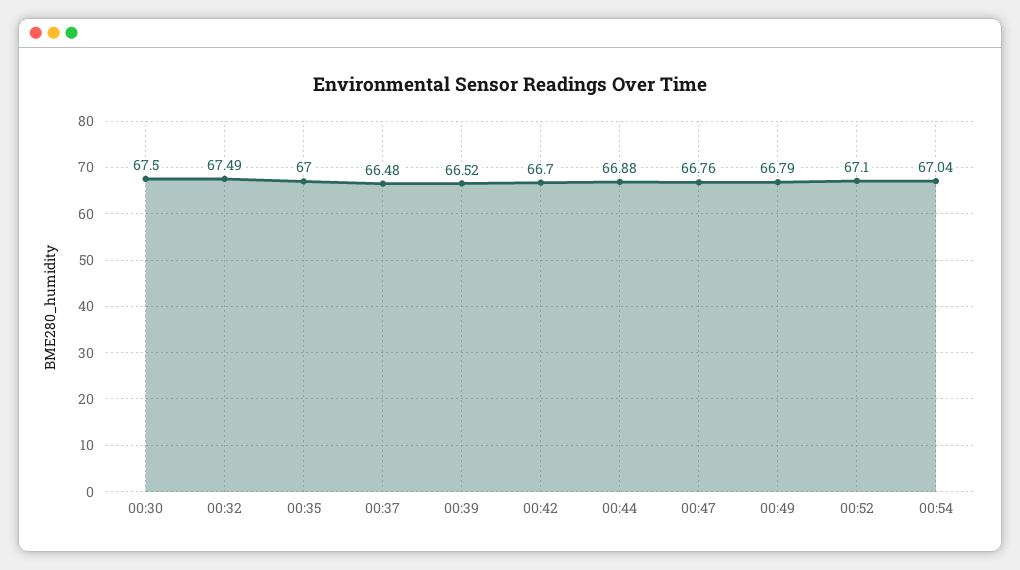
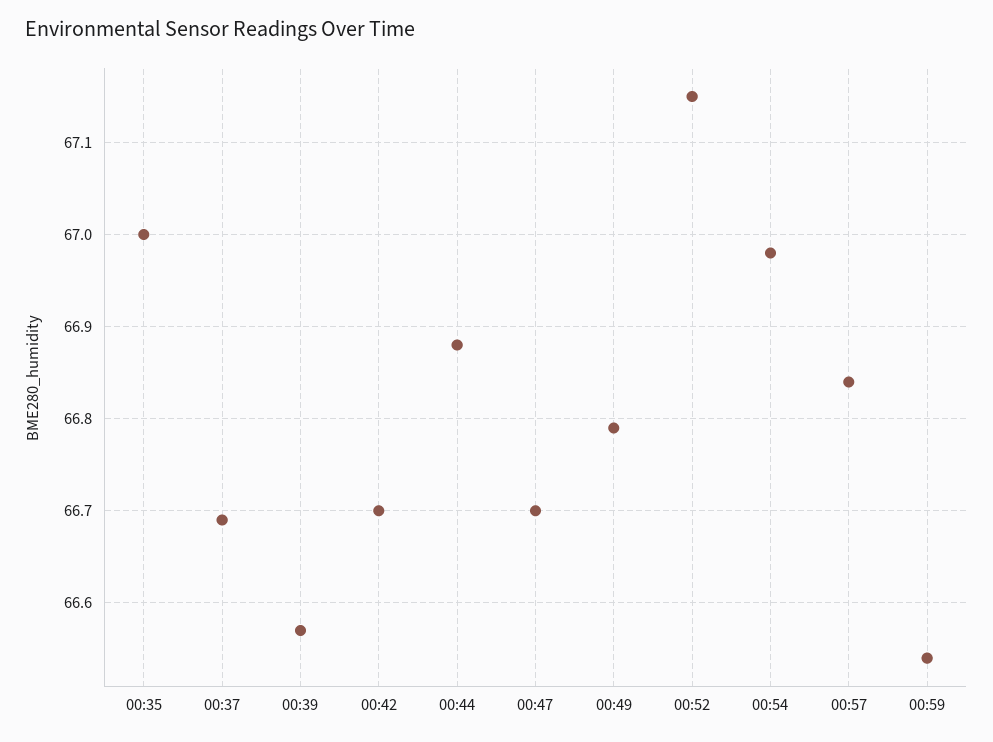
00:30: 67.5 -> none
00:32: 67.49 -> none
00:37: 66.48 -> 66.69
00:39: 66.52 -> 66.57
00:47: 66.76 -> 66.7
00:52: 67.1 -> 67.15
00:54: 67.04 -> 66.98
00:57: none -> 66.84
00:59: none -> 66.54

